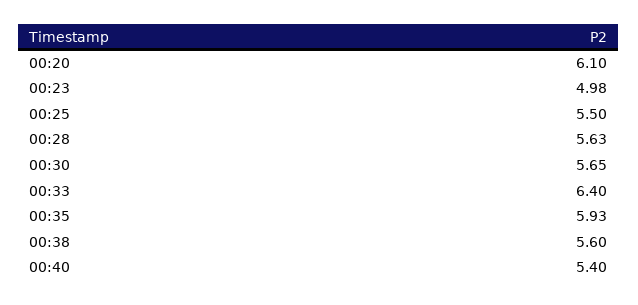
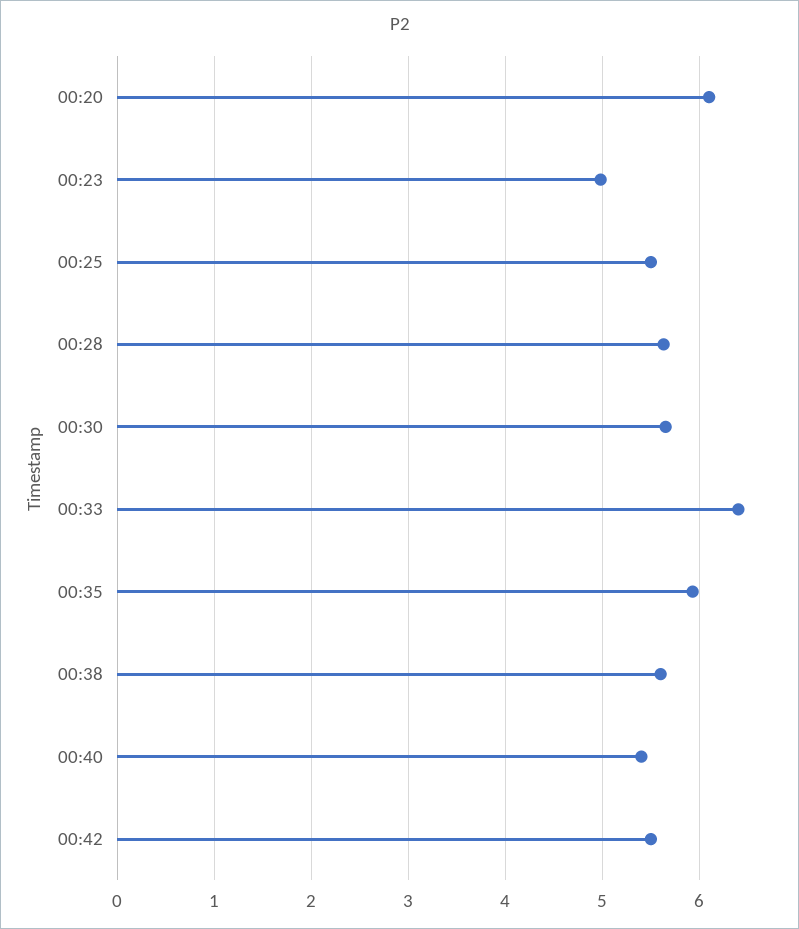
00:42: none -> 5.5

